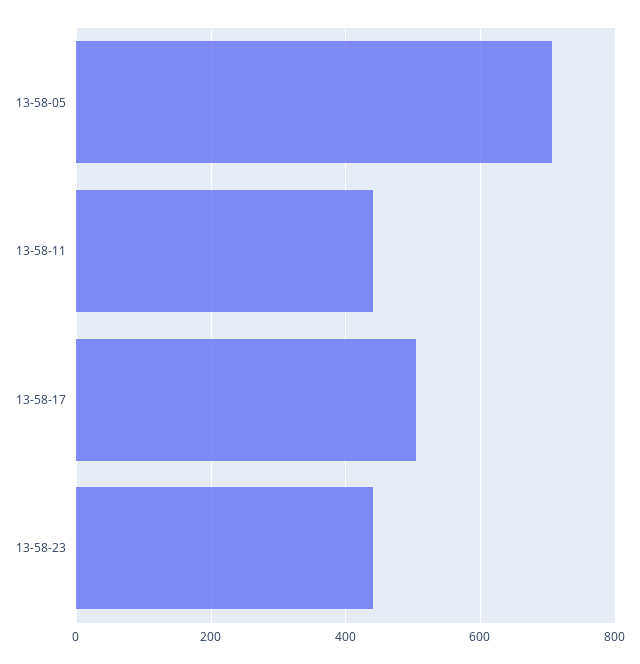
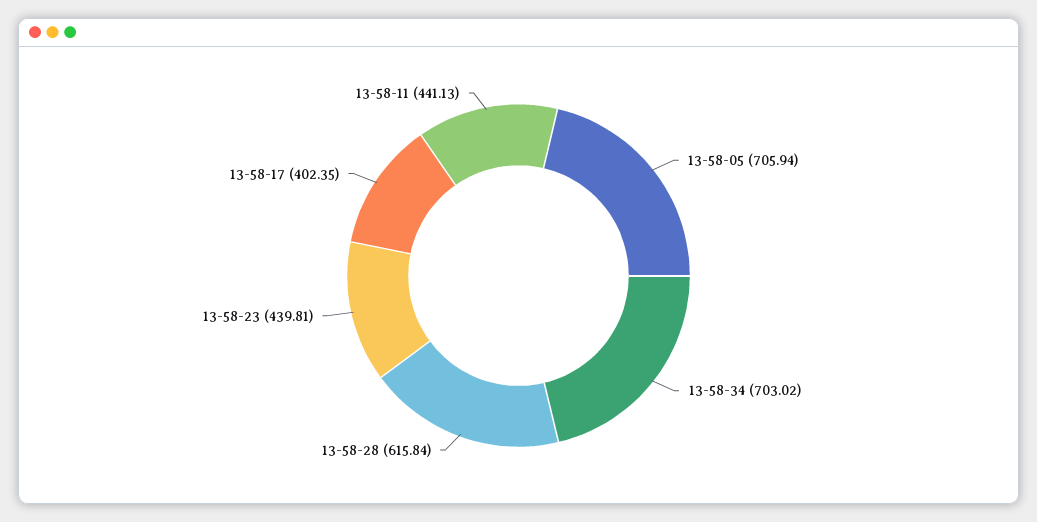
13-58-17: 500 -> 402.35
13-58-34: none -> 703.02
13-58-28: none -> 615.84

